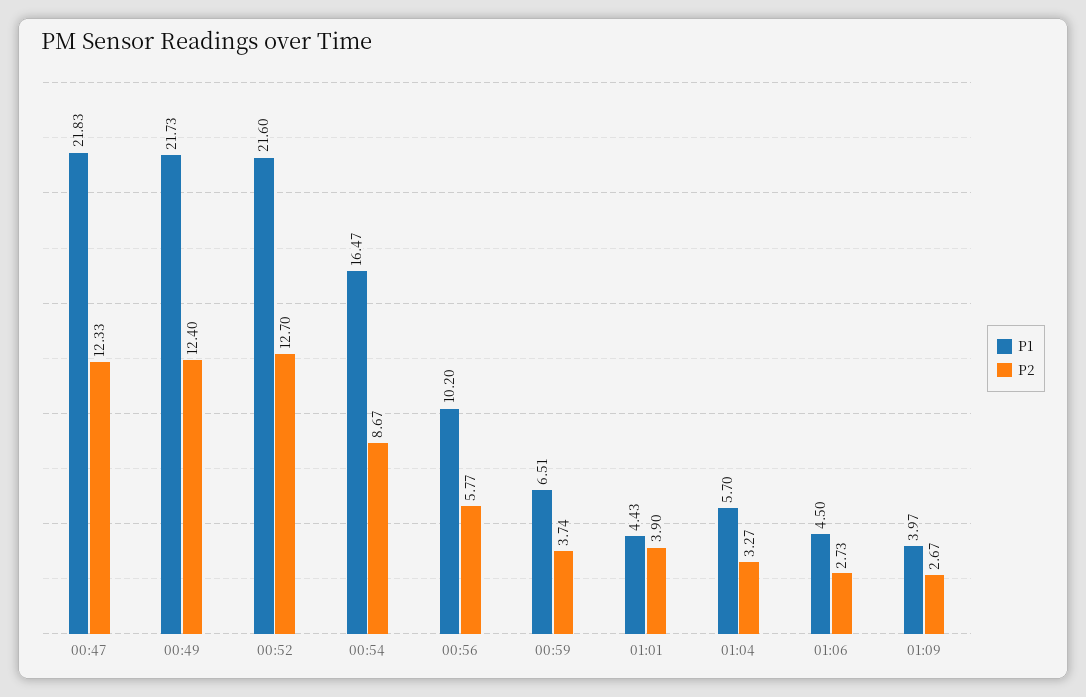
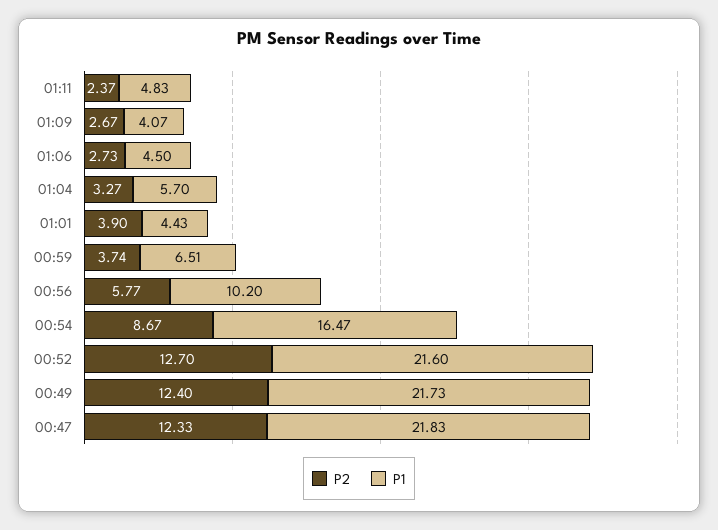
P1, 01:09: 3.97 -> 4.07
P2, 01:11: none -> 2.37
P1, 01:11: none -> 4.83

